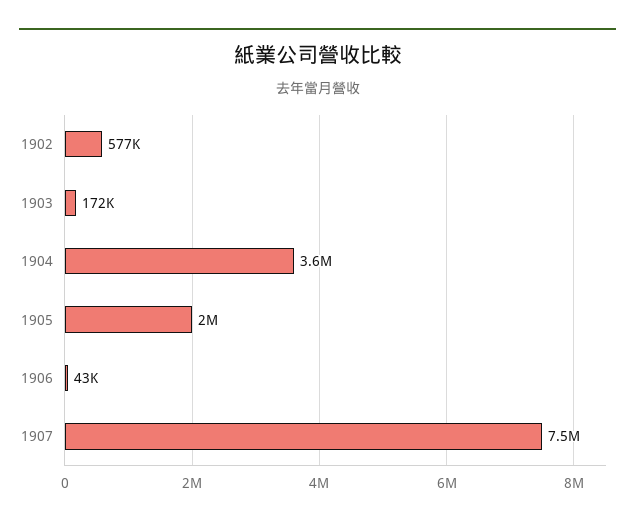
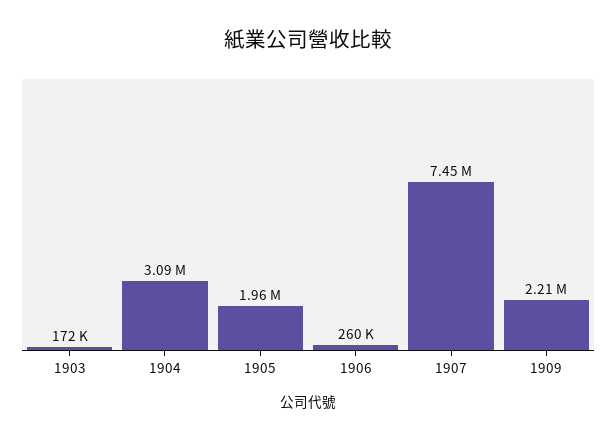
1902: 577000 -> none
1904: 3600000 -> 3090000
1906: 43000 -> 260000
1909: none -> 2210000

